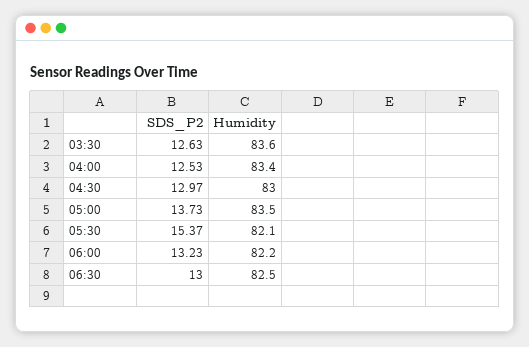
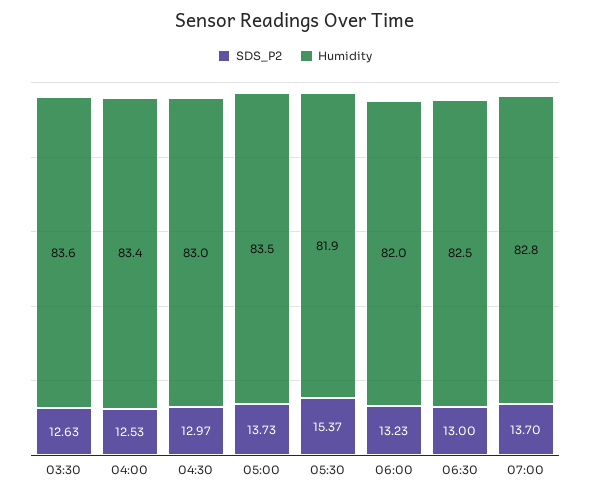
Humidity, 05:30: 82.1 -> 81.9
Humidity, 06:00: 82.2 -> 82
SDS_P2, 07:00: none -> 13.7
Humidity, 07:00: none -> 82.8

